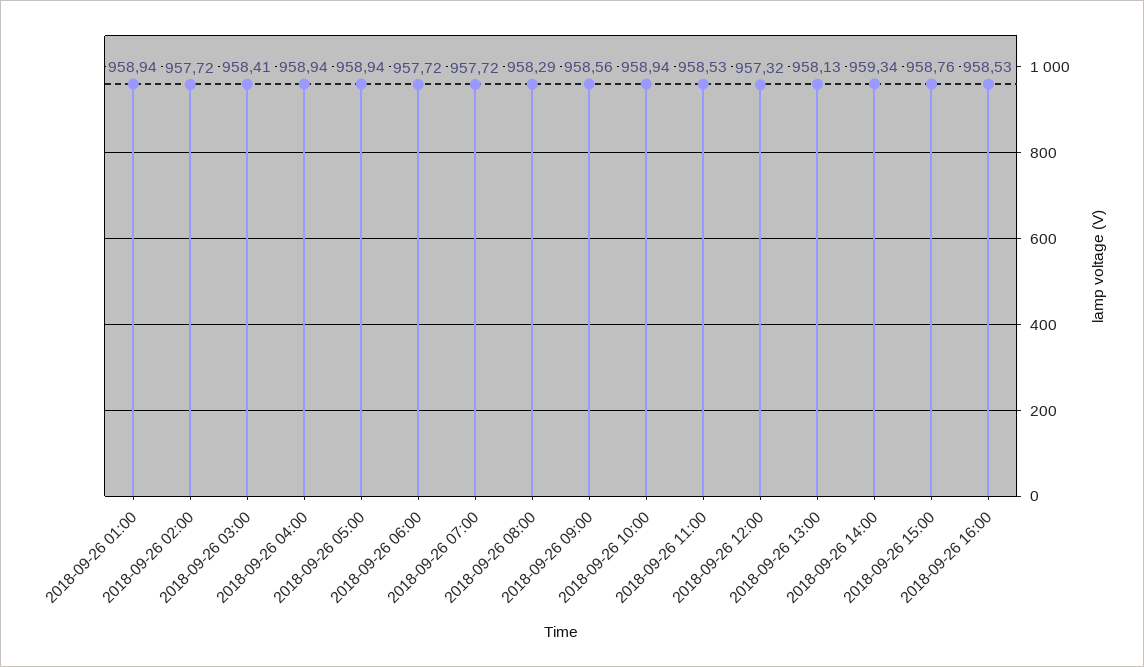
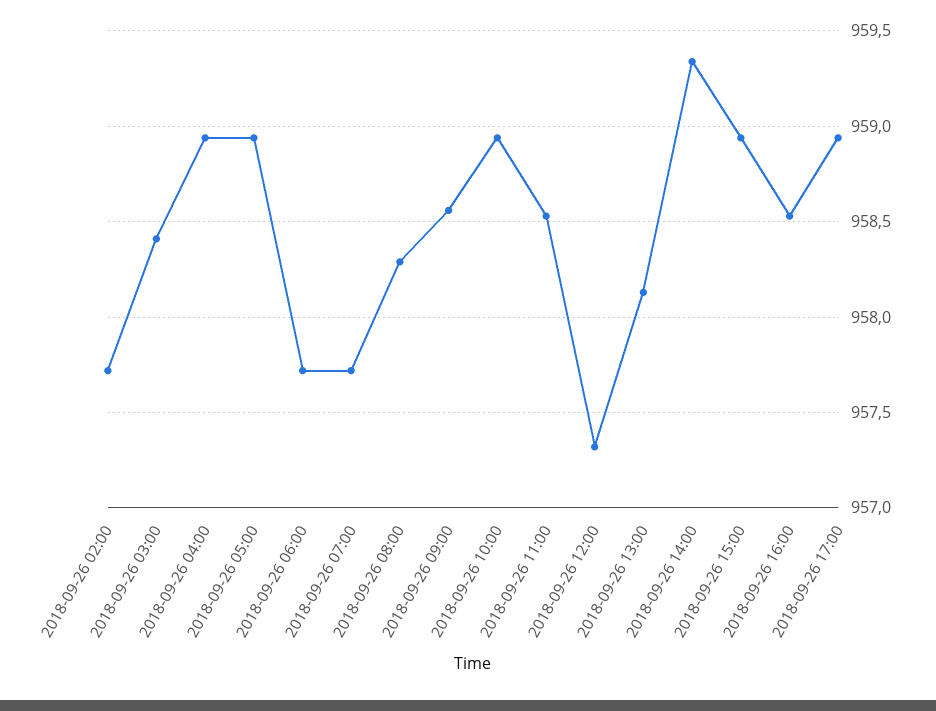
2018-09-26 01:00: 958.94 -> none
2018-09-26 15:00: 958.76 -> 958.95
2018-09-26 17:00: none -> 958.95

